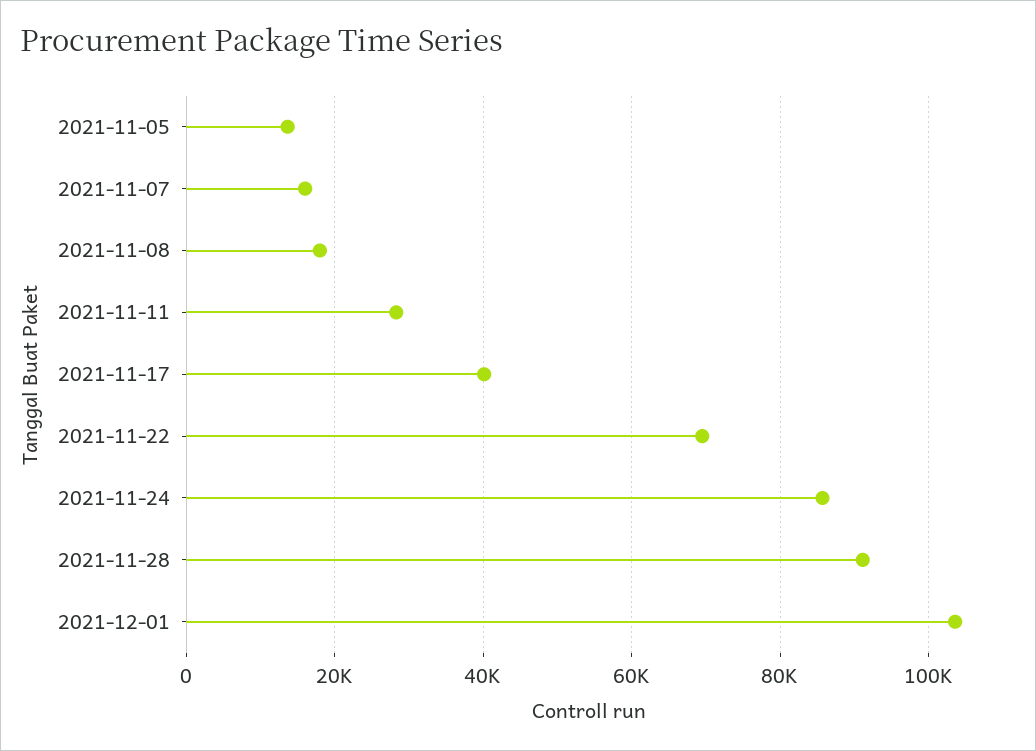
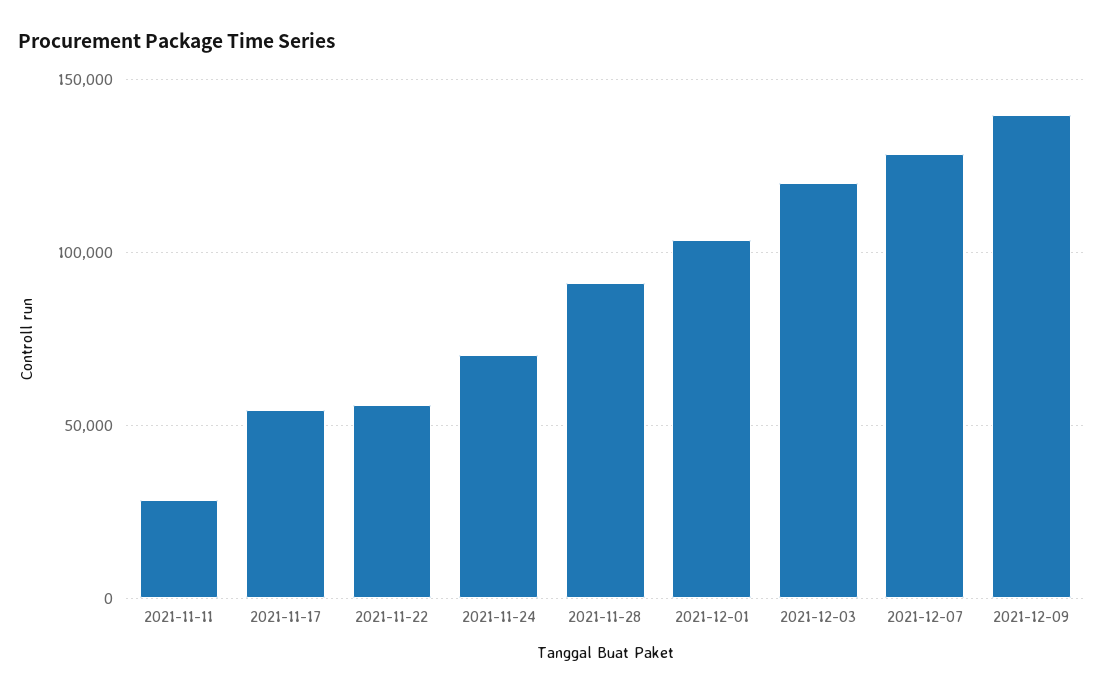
2021-11-05: 14000 -> none
2021-11-07: 16000 -> none
2021-11-08: 18000 -> none
2021-11-17: 40000 -> 55000
2021-11-22: 70000 -> 55000
2021-11-24: 86000 -> 70000
2021-12-03: none -> 120000
2021-12-07: none -> 130000
2021-12-09: none -> 140000

